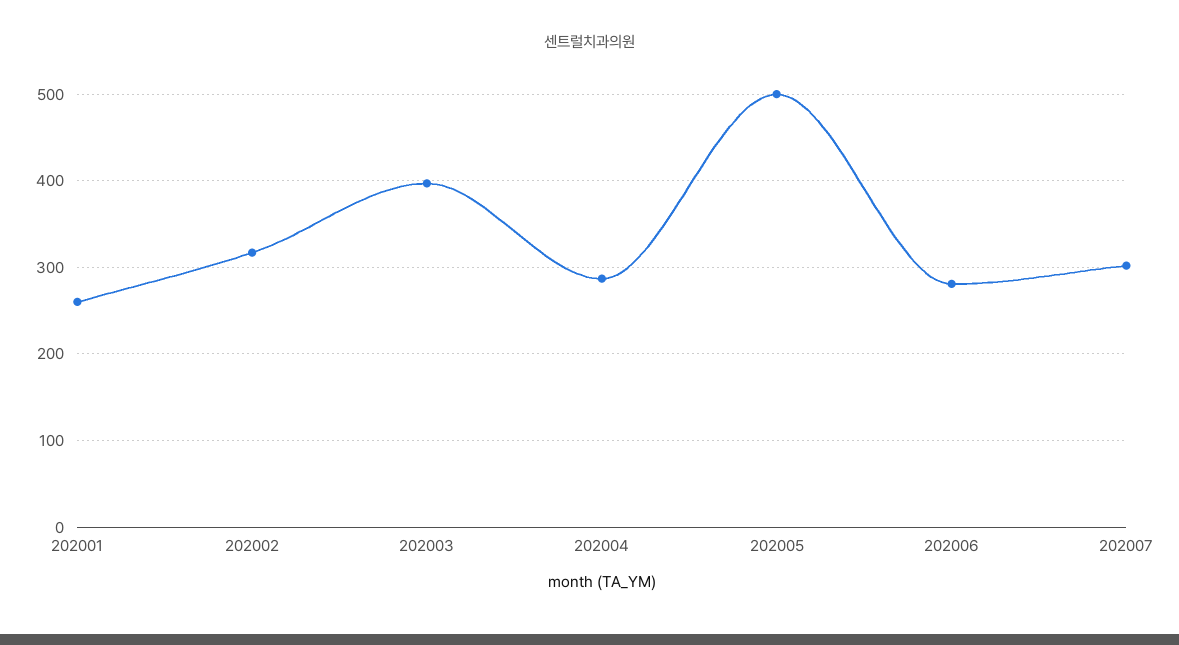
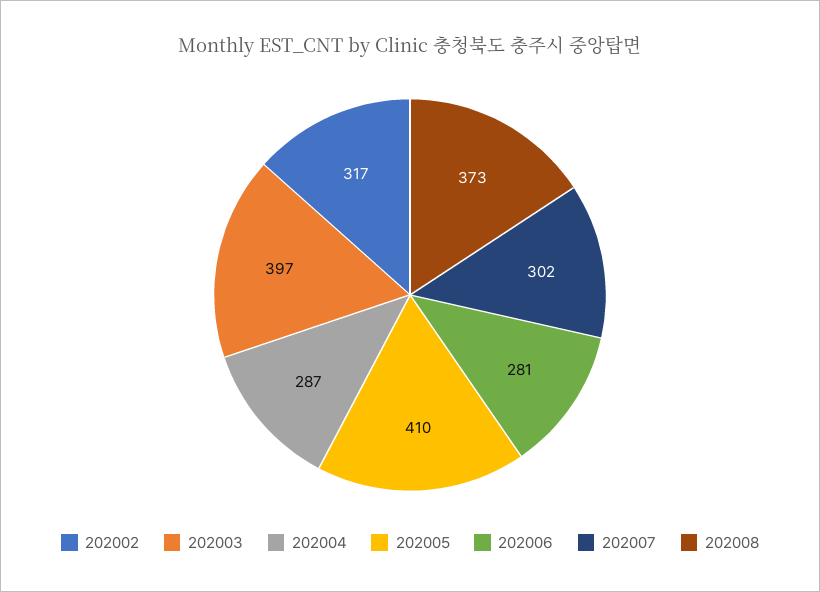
202001: 260 -> none
202005: 500 -> 410
202008: none -> 373

